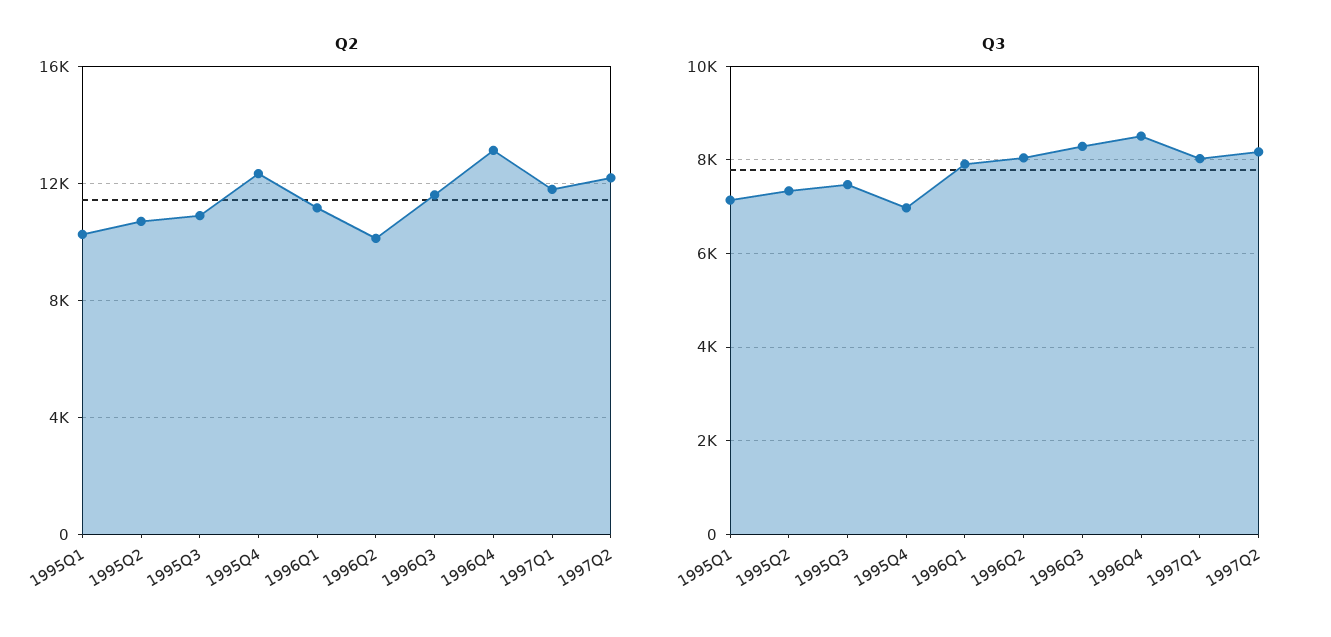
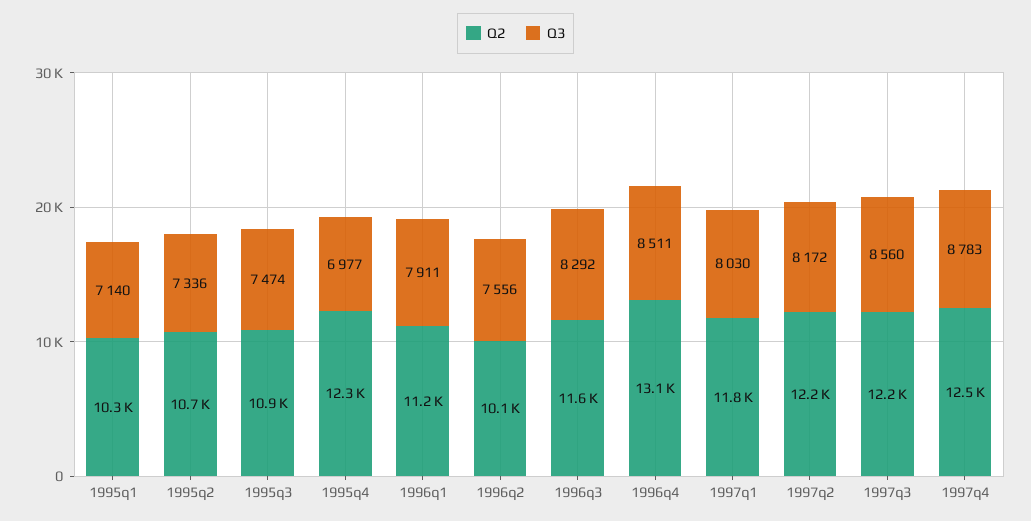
Q3, 1996Q2: 8000 -> 7556
Q2, 1997q3: none -> 12200
Q3, 1997q3: none -> 8560
Q2, 1997q4: none -> 12500
Q3, 1997q4: none -> 8783

